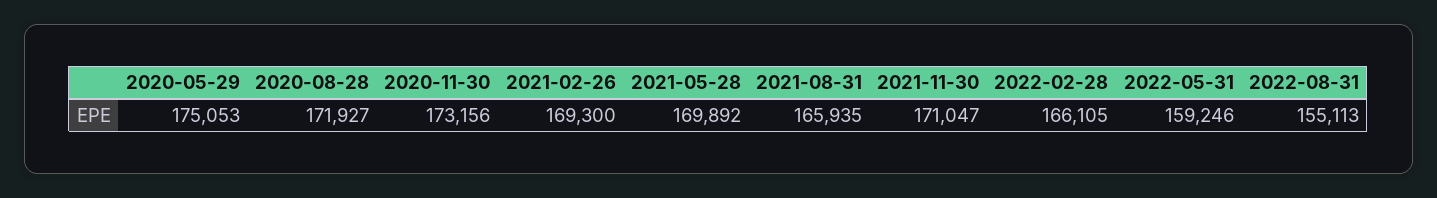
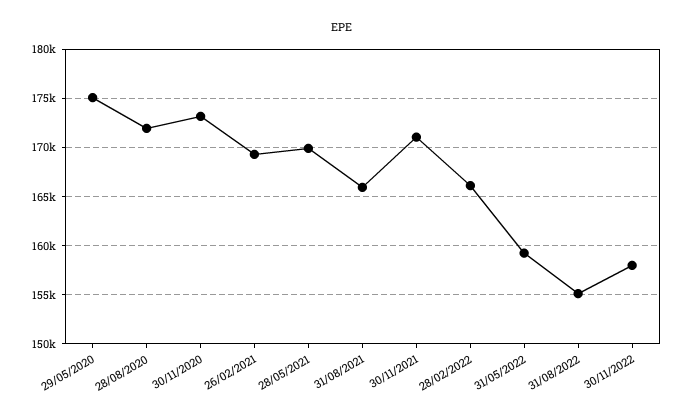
30/11/2022: none -> 158000

